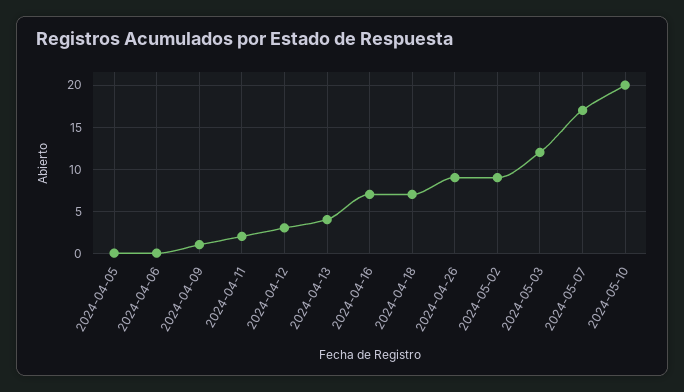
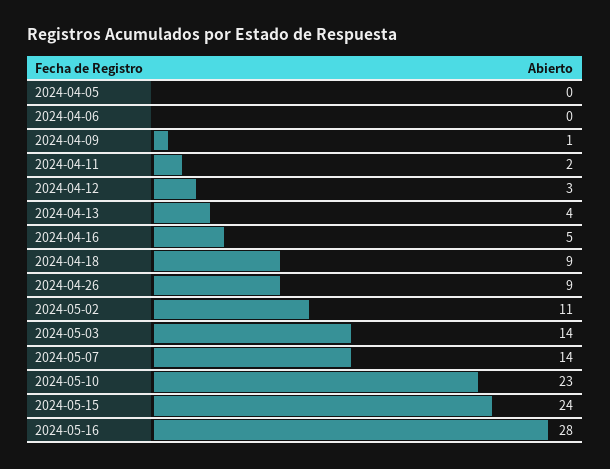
2024-04-16: 7 -> 5
2024-04-18: 7 -> 9
2024-05-02: 9 -> 11
2024-05-03: 12 -> 14
2024-05-07: 17 -> 14
2024-05-10: 20 -> 23
2024-05-15: none -> 24
2024-05-16: none -> 28

